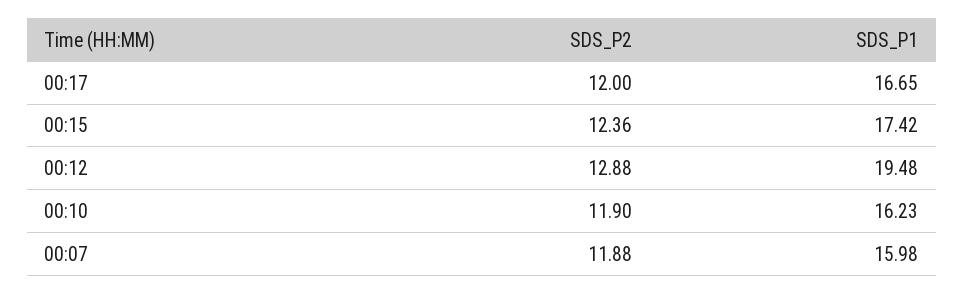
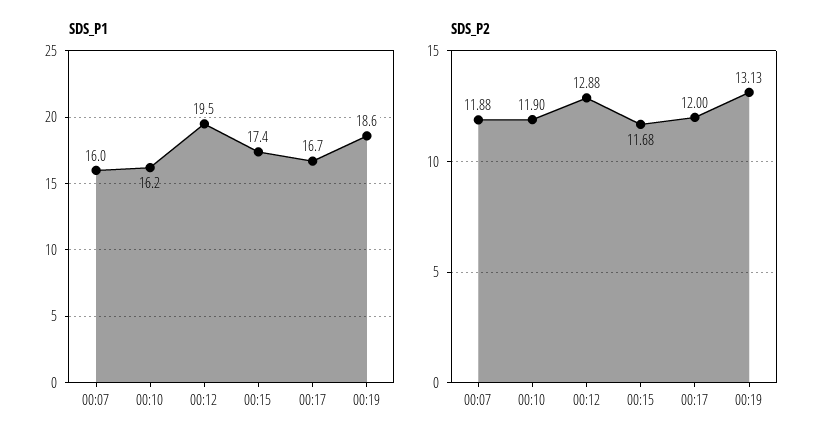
SDS_P2, 00:15: 12.36 -> 11.68
SDS_P1, 00:19: none -> 18.6
SDS_P2, 00:19: none -> 13.13

